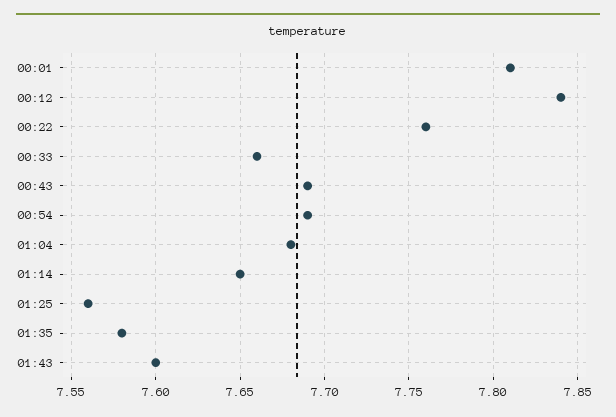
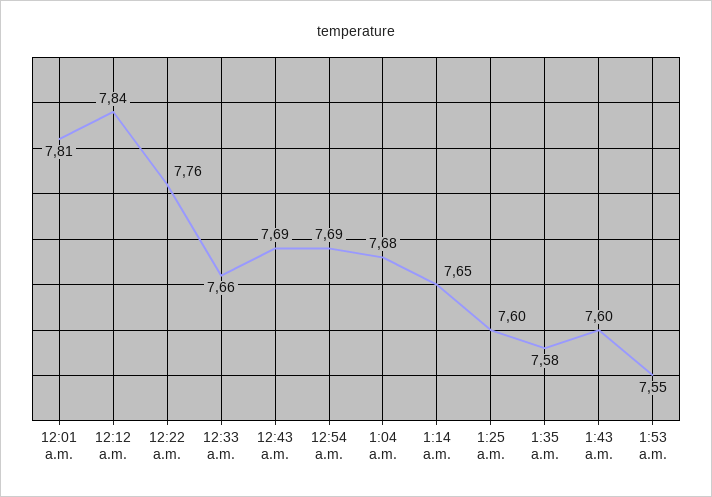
01:25: 7.56 -> 7.6
1:53 a.m.: none -> 7.55

